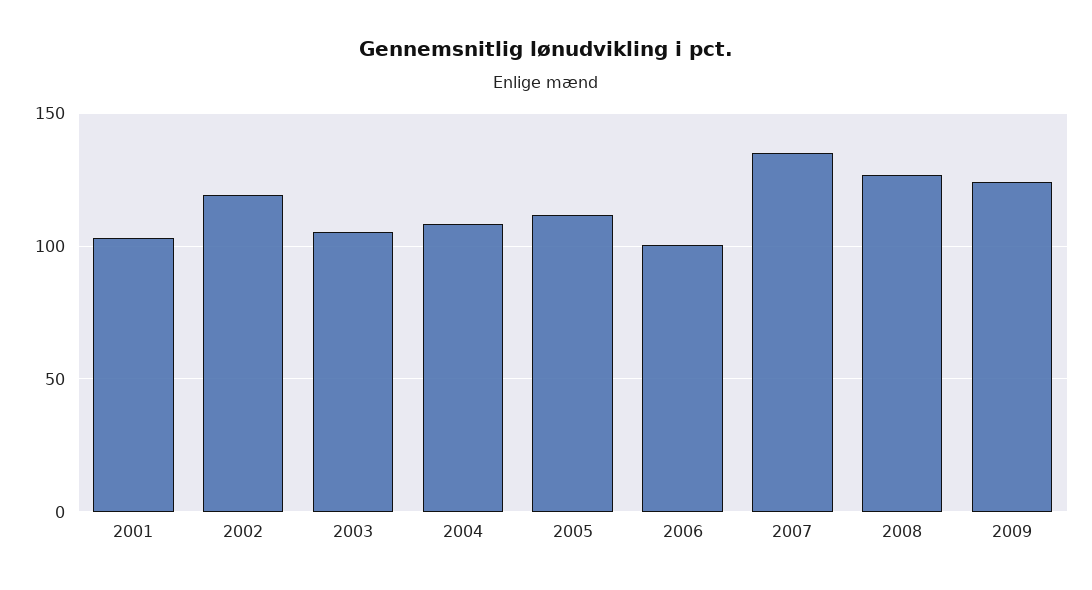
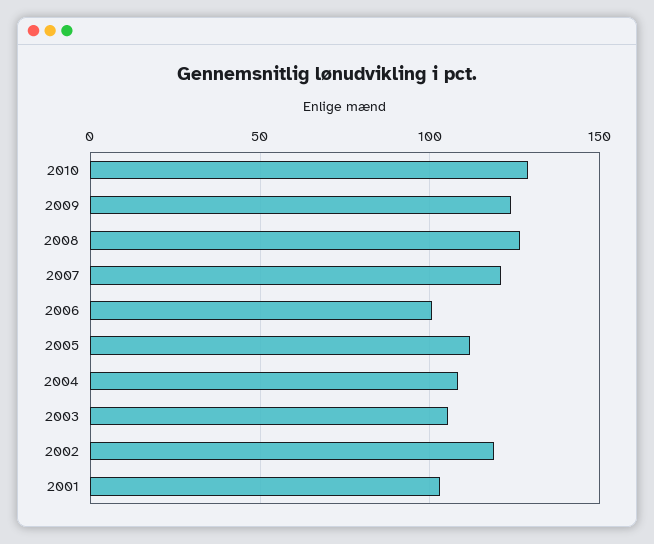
2007: 135 -> 120
2010: none -> 130

